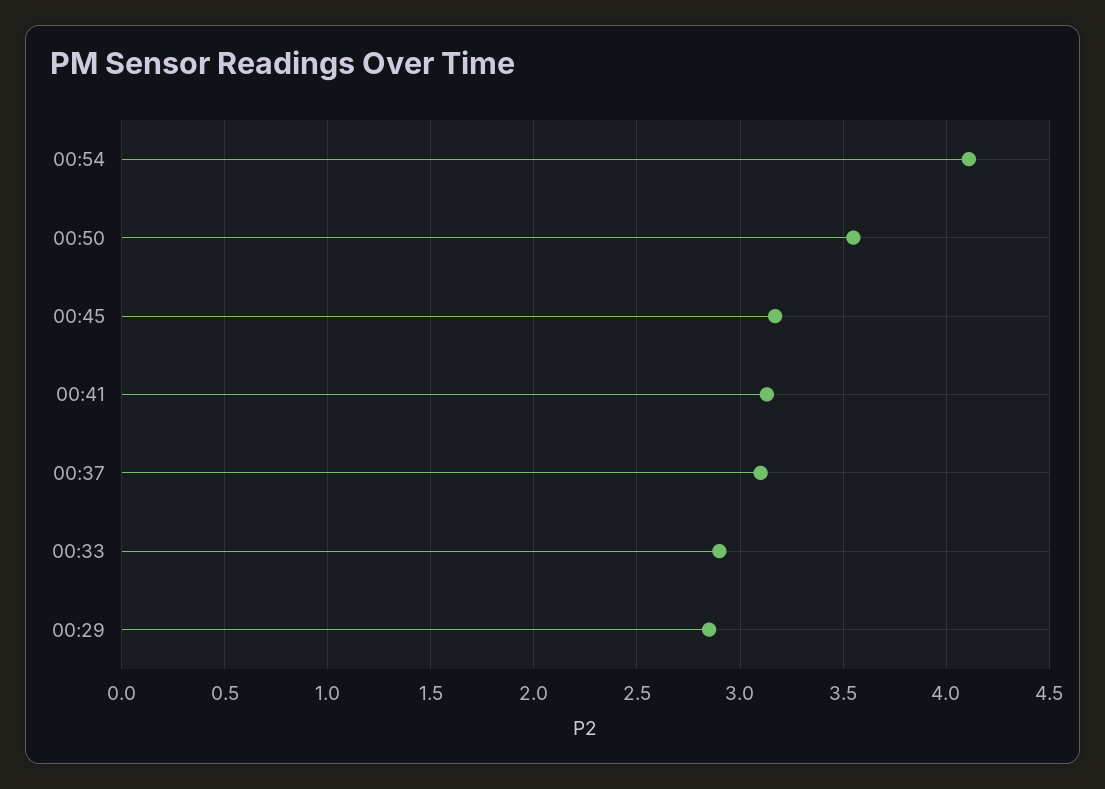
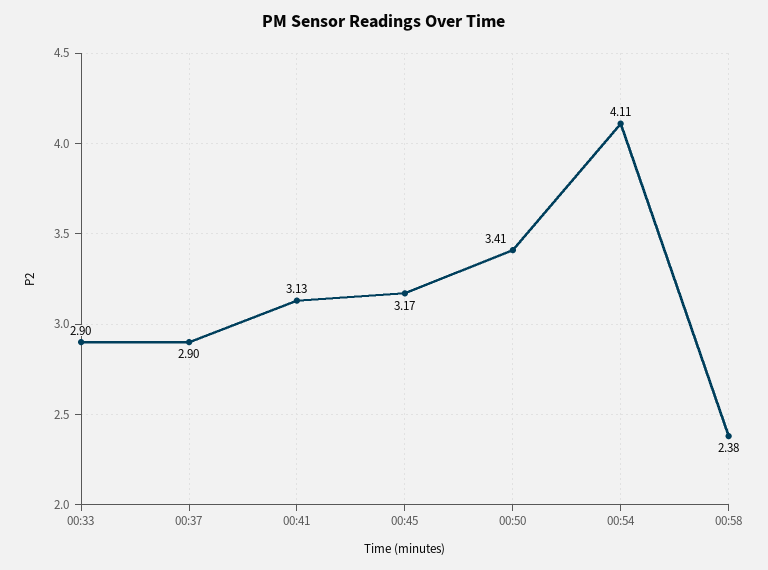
00:50: 3.55 -> 3.41
00:37: 3.1 -> 2.9
00:29: 2.85 -> none
00:58: none -> 2.38

